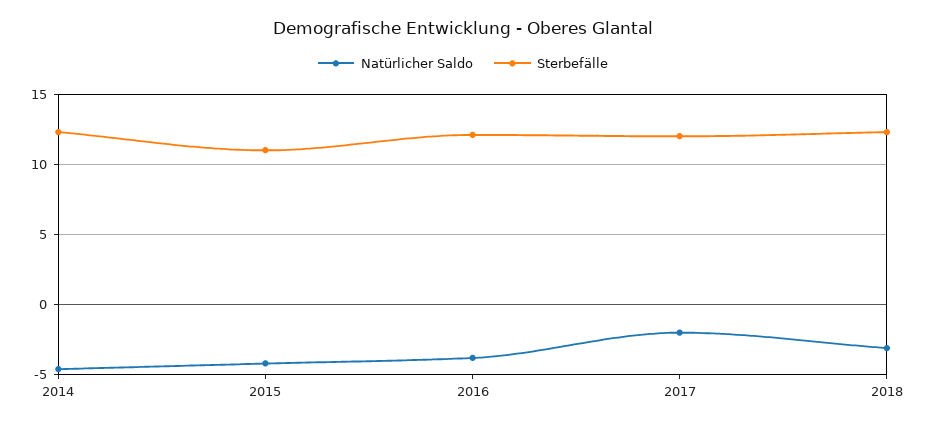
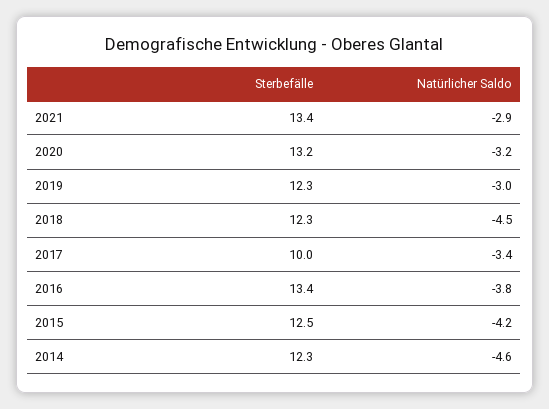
Sterbefälle, 2015: 11 -> 12.5
Sterbefälle, 2016: 12 -> 13.4
Natürlicher Saldo, 2017: -2 -> -3.4
Sterbefälle, 2017: 12 -> 10
Natürlicher Saldo, 2018: -3 -> -4.5
Sterbefälle, 2021: none -> 13.4
Natürlicher Saldo, 2021: none -> -2.9
Sterbefälle, 2020: none -> 13.2
Natürlicher Saldo, 2020: none -> -3.2
Sterbefälle, 2019: none -> 12.3
Natürlicher Saldo, 2019: none -> -3

